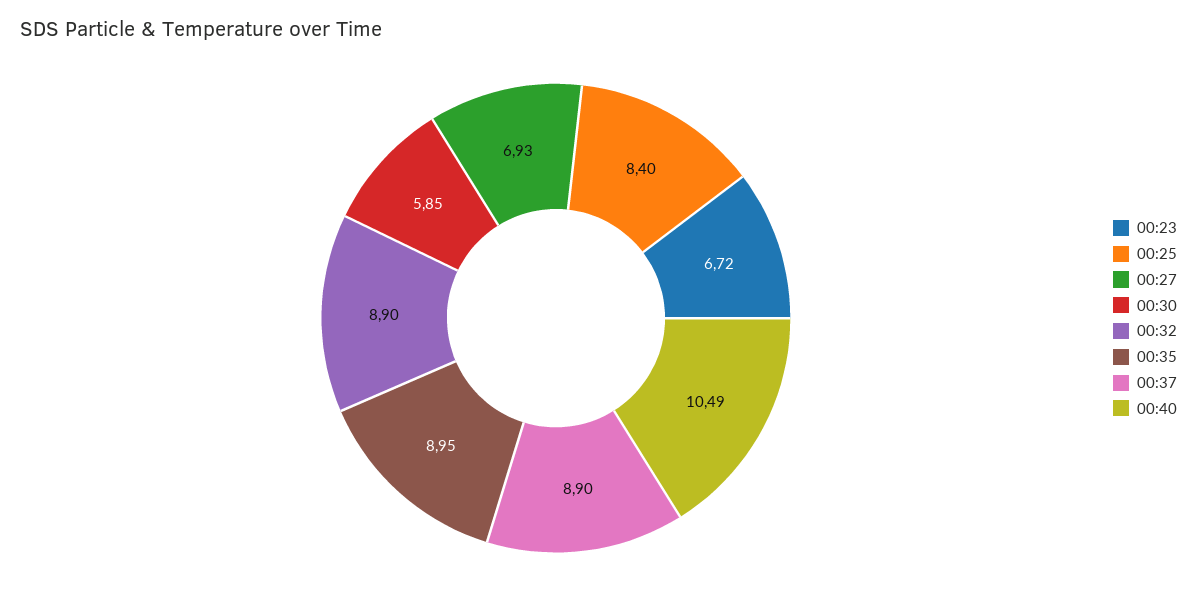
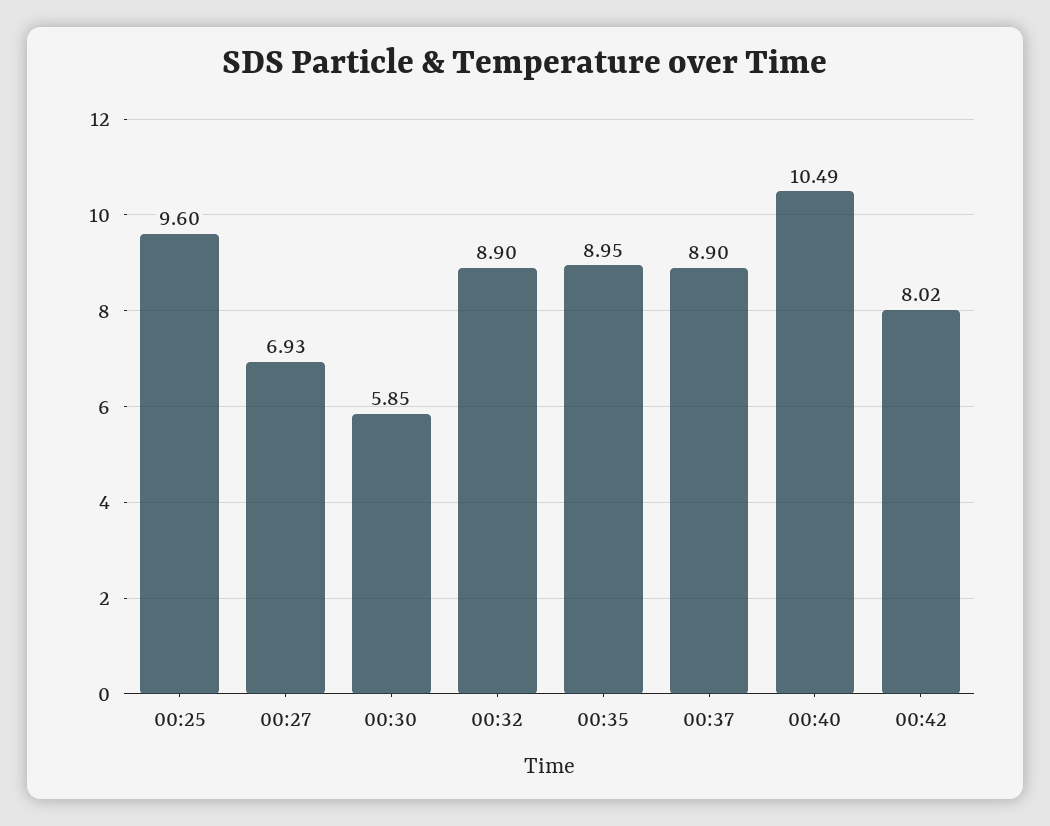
00:23: 6.72 -> none
00:25: 8.4 -> 9.6
00:42: none -> 8.02

